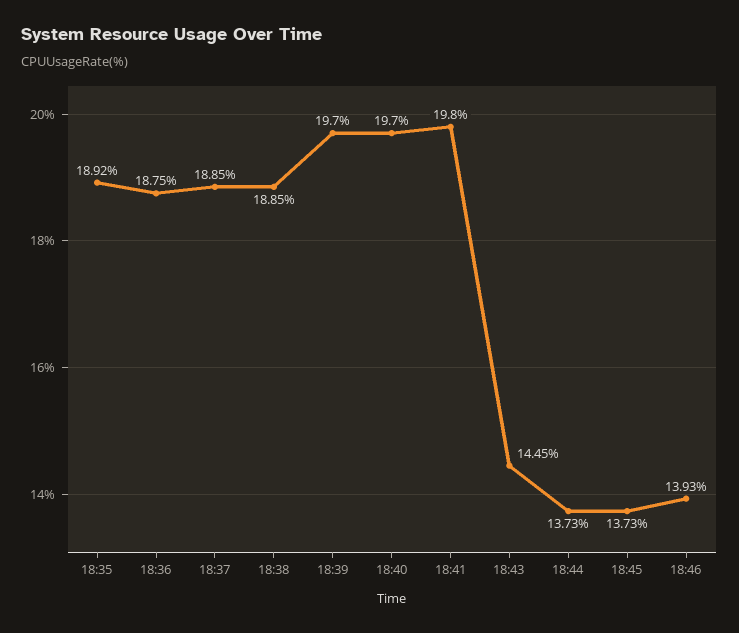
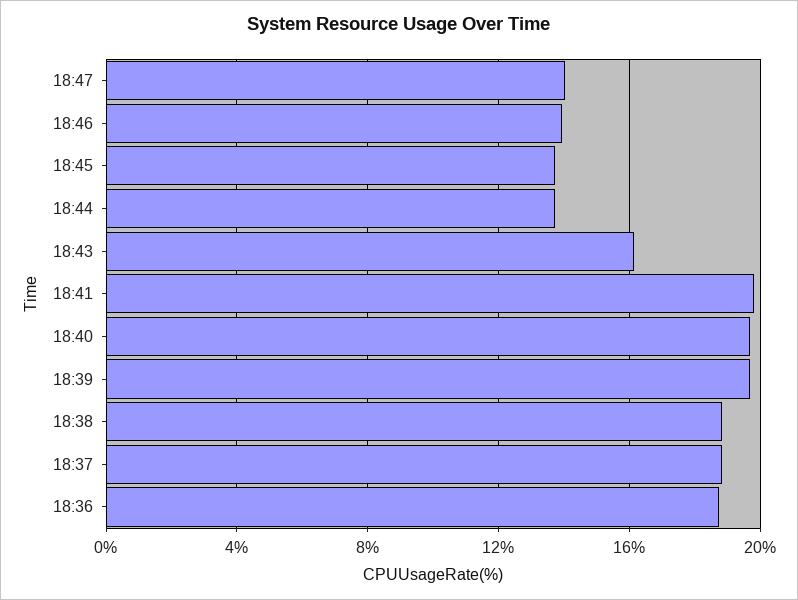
18:35: 18.92 -> none
18:43: 14.45 -> 16
18:47: none -> 14

